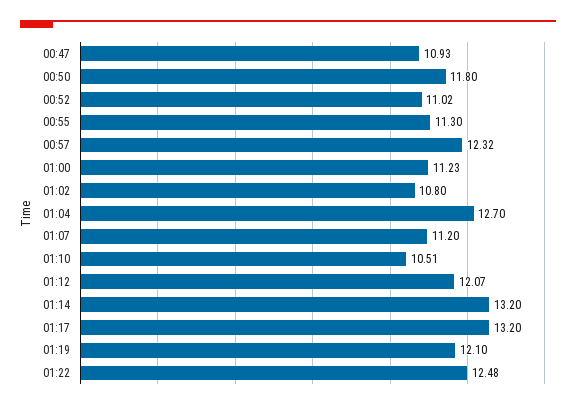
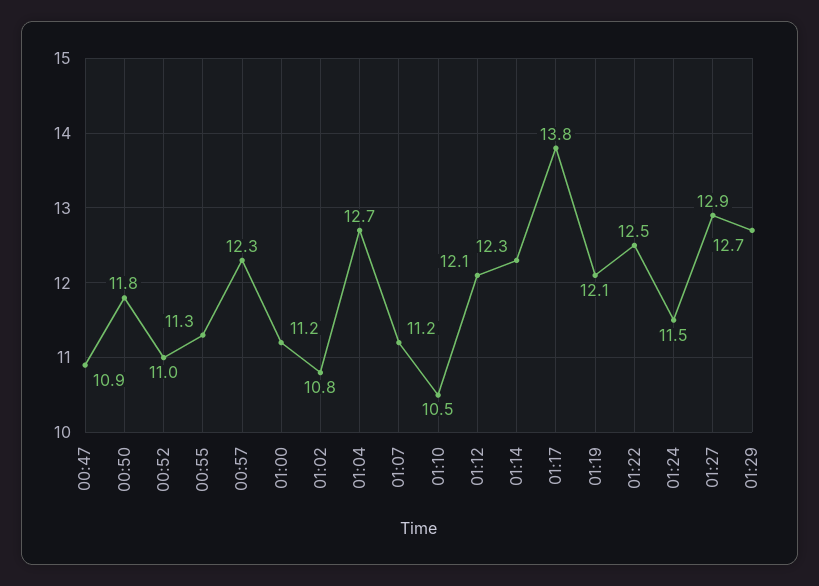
01:14: 13.2 -> 12.3
01:17: 13.2 -> 13.8
01:24: none -> 11.5
01:27: none -> 12.9
01:29: none -> 12.7

